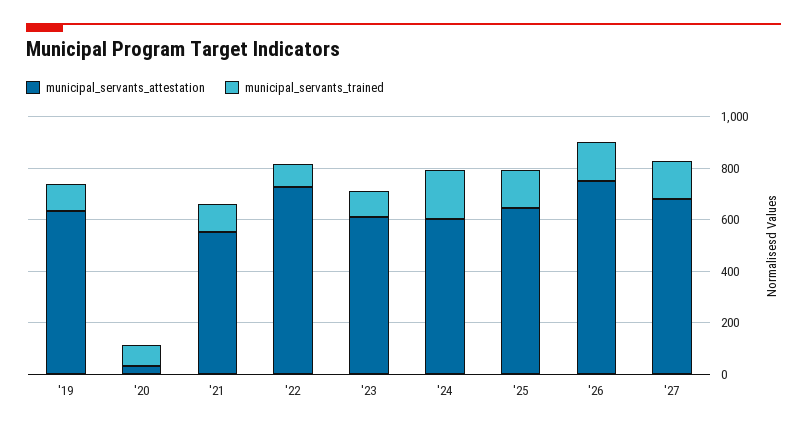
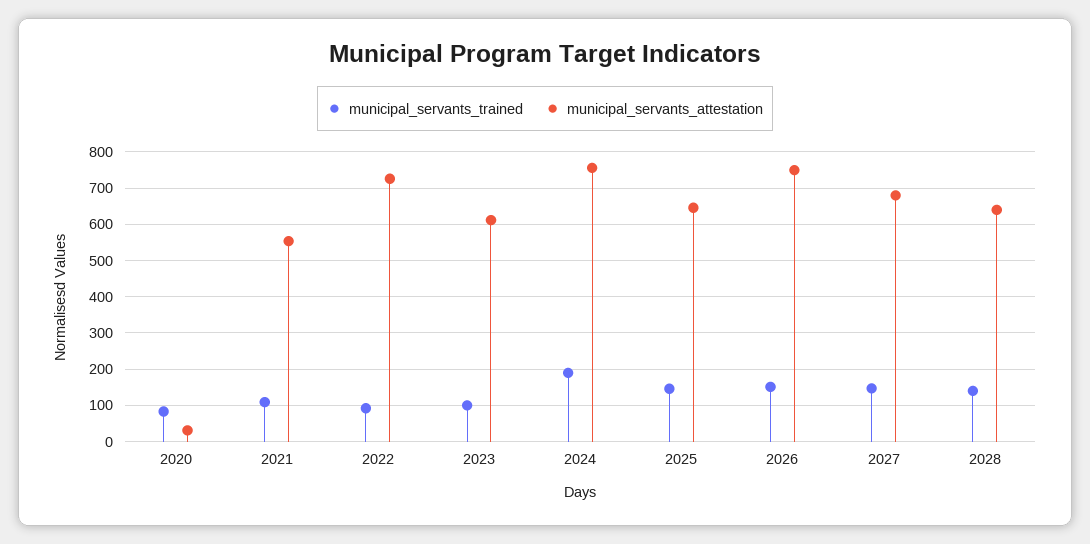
municipal_servants_attestation, '19: 650 -> none
municipal_servants_trained, '19: 100 -> none
municipal_servants_attestation, '24: 600 -> 760
municipal_servants_trained, 2028: none -> 140
municipal_servants_attestation, 2028: none -> 640

